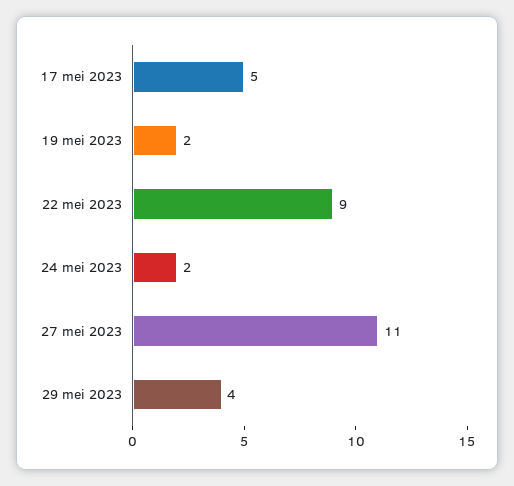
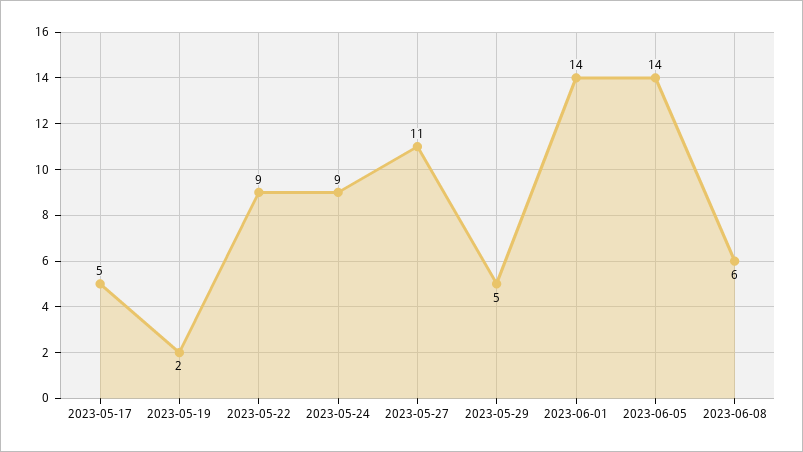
24 mei 2023: 2 -> 9
29 mei 2023: 4 -> 5
2023-06-01: none -> 14
2023-06-05: none -> 14
2023-06-08: none -> 6

